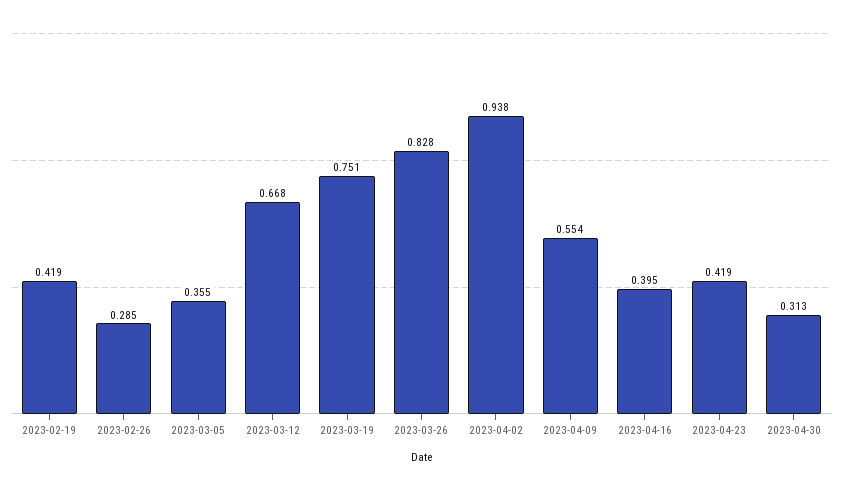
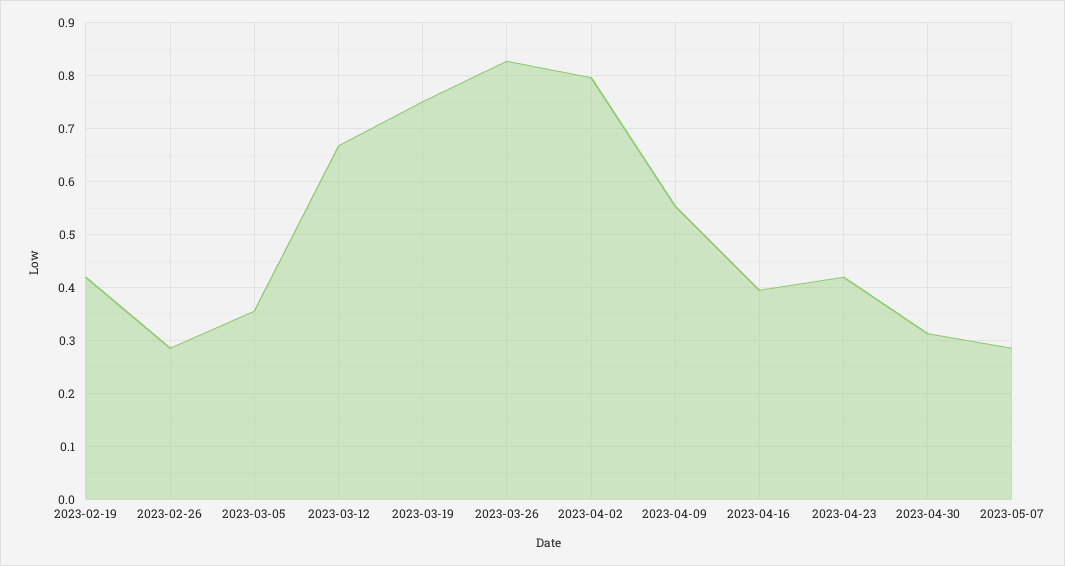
2023-04-02: 0.938 -> 0.8
2023-05-07: none -> 0.28

